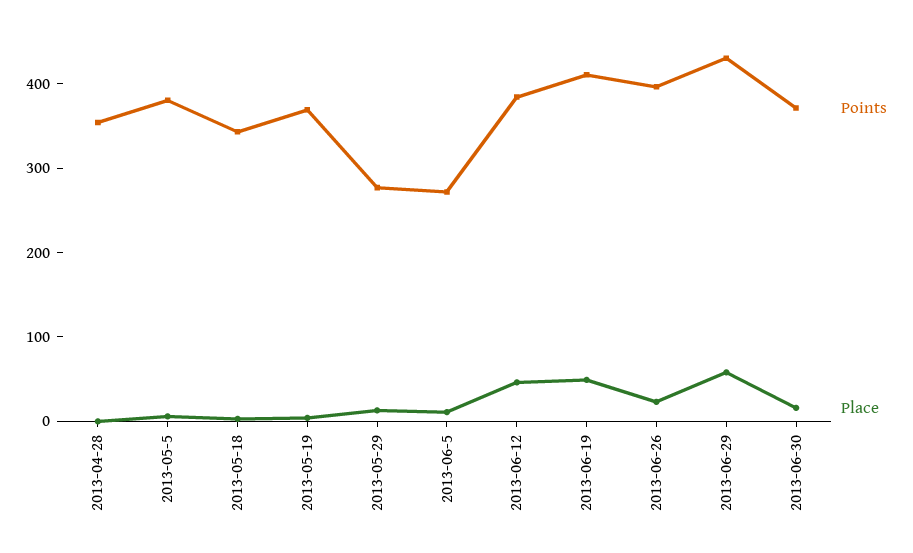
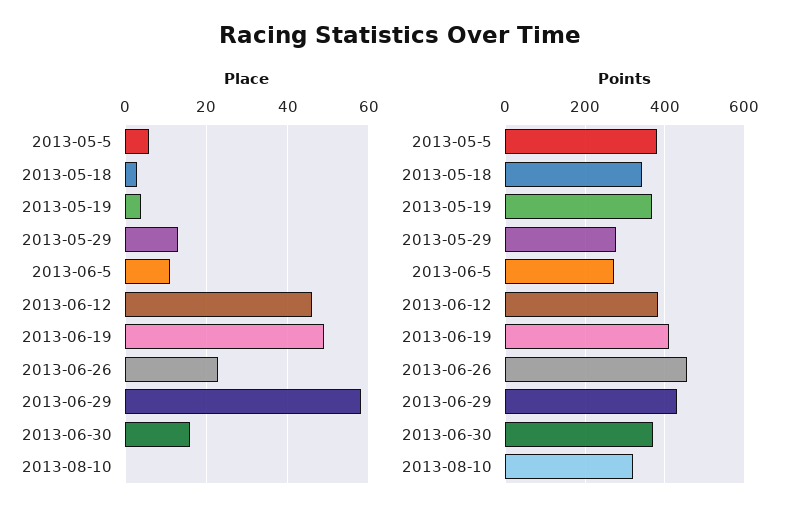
Points, 2013-04-28: 360 -> none
Place, 2013-04-28: 0 -> none
Points, 2013-06-26: 400 -> 460
Place, 2013-08-10: none -> 0
Points, 2013-08-10: none -> 320

